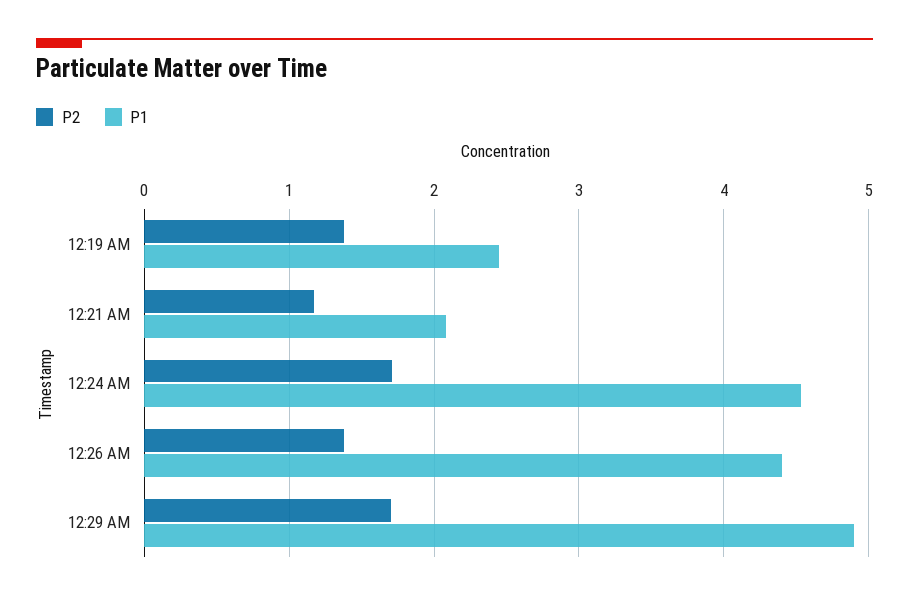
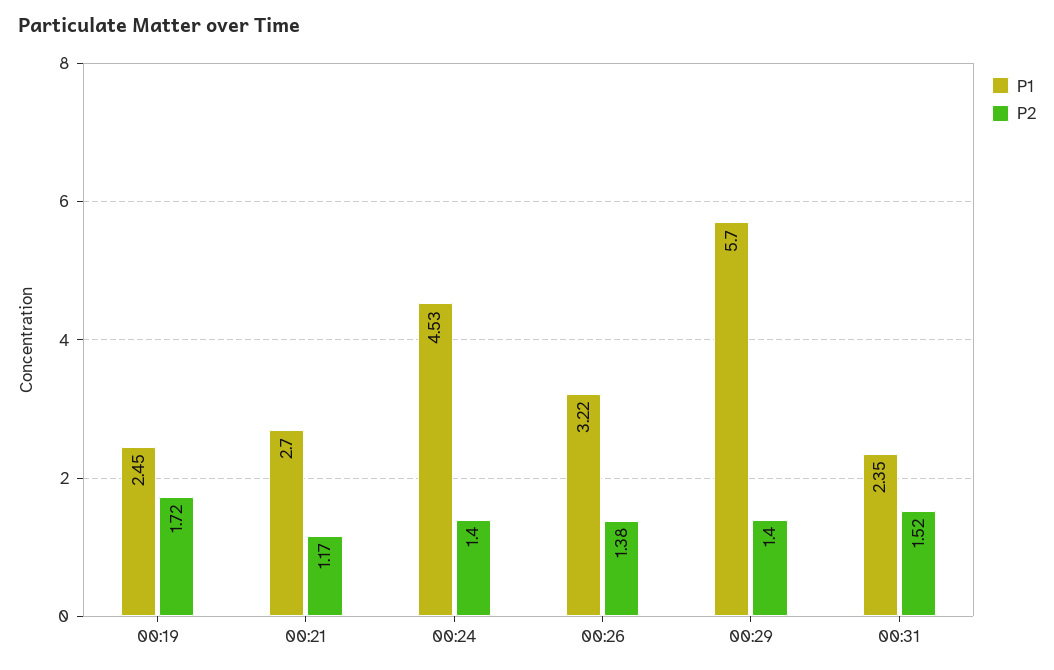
P2, 12:19 AM: 1.4 -> 1.72
P1, 12:21 AM: 2.1 -> 2.7
P2, 12:24 AM: 1.7 -> 1.4
P1, 12:26 AM: 4.4 -> 3.22
P2, 12:29 AM: 1.7 -> 1.4
P1, 12:29 AM: 4.9 -> 5.7
P1, 00:31: none -> 2.35
P2, 00:31: none -> 1.52

